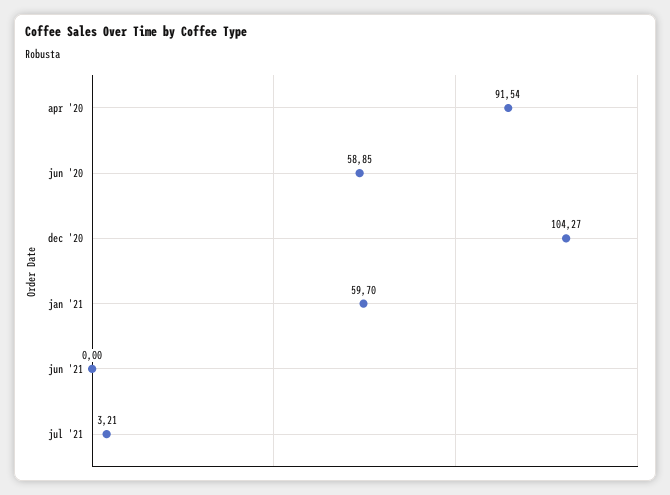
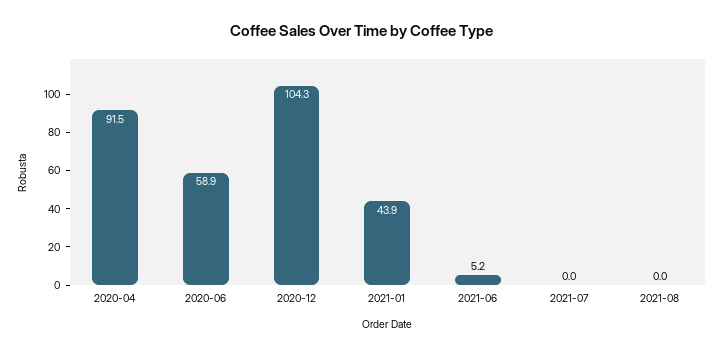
jan '21: 59.7 -> 43.9
jun '21: 0 -> 5.2
jul '21: 3.21 -> 0
2021-08: none -> 0

